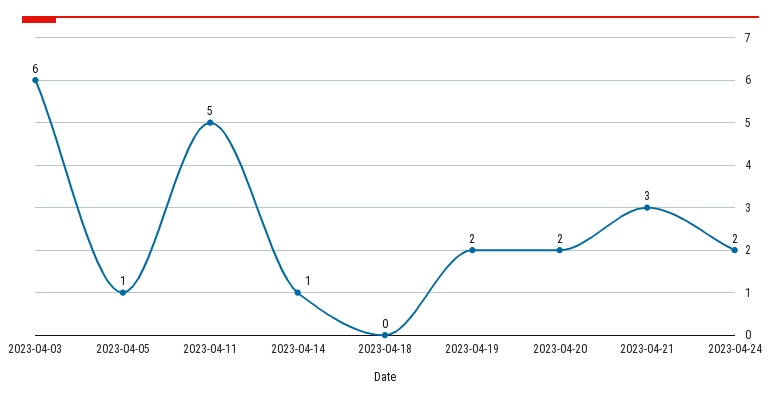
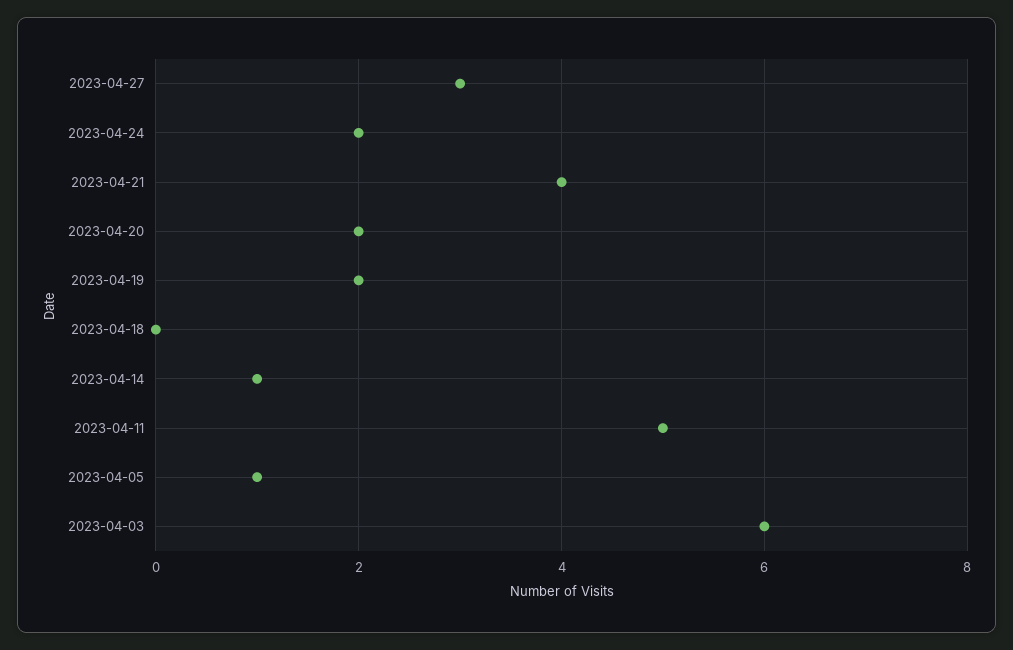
2023-04-21: 3 -> 4
2023-04-27: none -> 3

